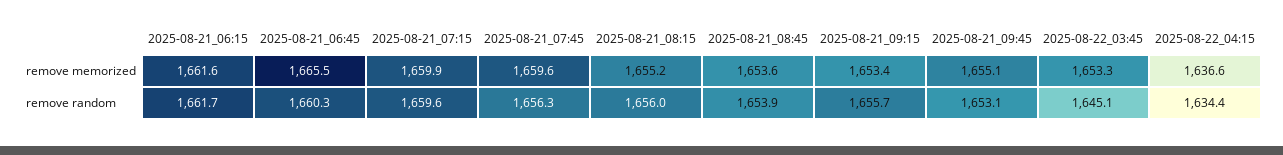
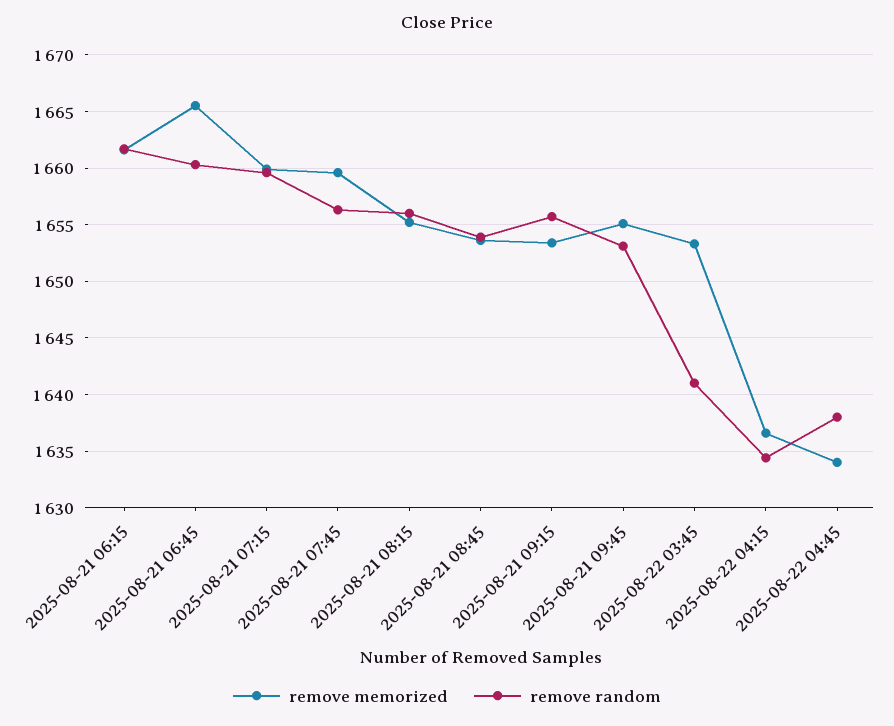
remove random, 2025-08-22_03:45: 1645.1 -> 1641
remove memorized, 2025-08-22 04:45: none -> 1634
remove random, 2025-08-22 04:45: none -> 1638

